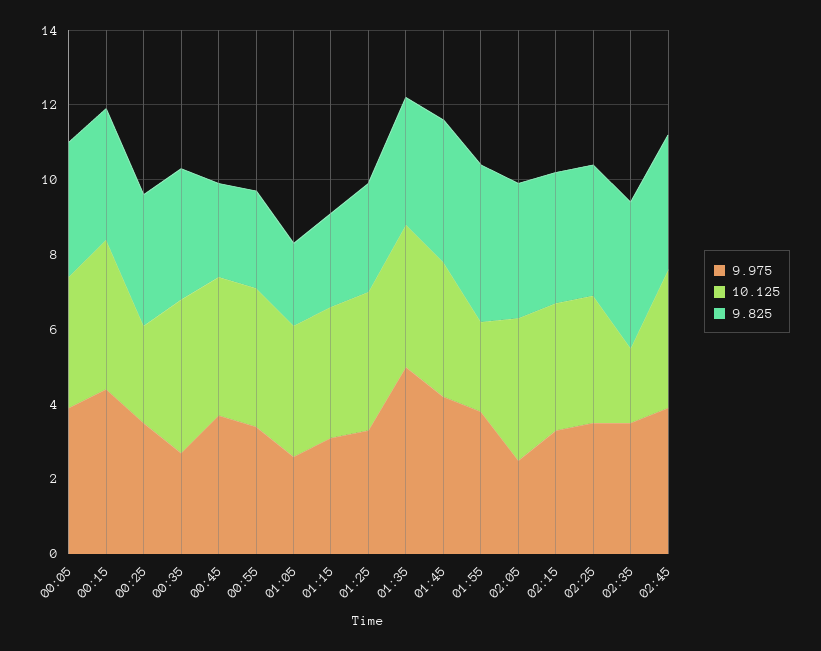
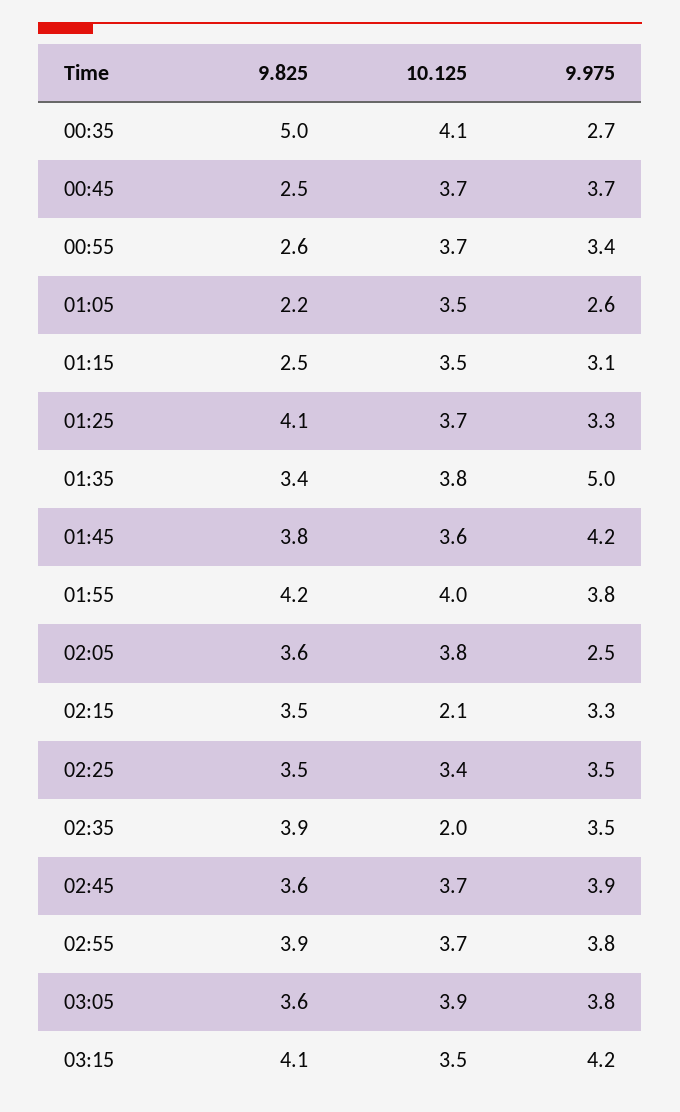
9.975, 00:05: 4 -> none
10.125, 00:05: 3.5 -> none
9.825, 00:05: 3.5 -> none
9.975, 00:15: 4.5 -> none
10.125, 00:15: 4 -> none
9.825, 00:15: 3.5 -> none
9.975, 00:25: 3.5 -> none
10.125, 00:25: 2.5 -> none
9.825, 00:25: 3.5 -> none
9.825, 00:35: 3.5 -> 5
9.825, 01:25: 3 -> 4.1
10.125, 01:55: 2.5 -> 4
10.125, 02:15: 3.5 -> 2.1
9.825, 02:55: none -> 3.9
10.125, 02:55: none -> 3.7
9.975, 02:55: none -> 3.8
9.825, 03:05: none -> 3.6
10.125, 03:05: none -> 3.9
9.975, 03:05: none -> 3.8
9.825, 03:15: none -> 4.1
10.125, 03:15: none -> 3.5
9.975, 03:15: none -> 4.2

